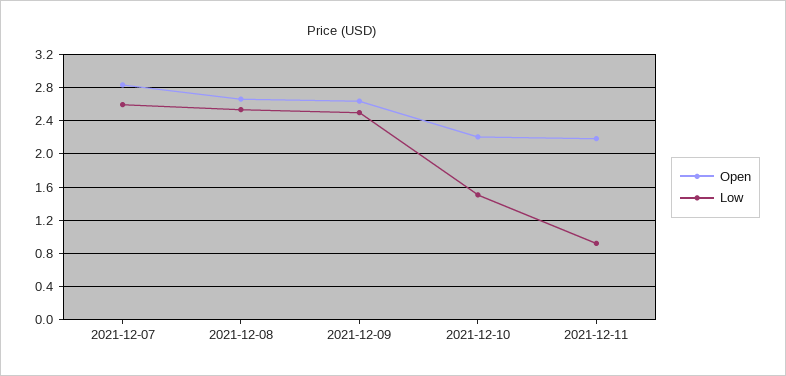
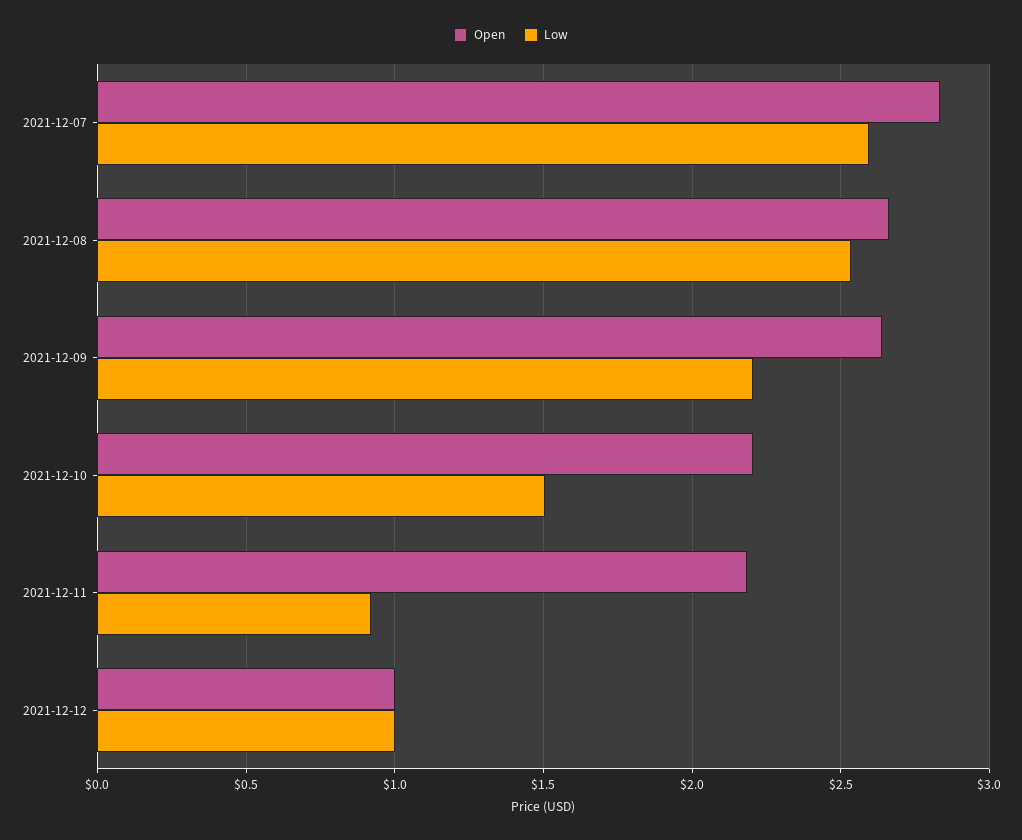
Low, 2021-12-09: 2.5 -> 2.2
Open, 2021-12-12: none -> 1
Low, 2021-12-12: none -> 1

